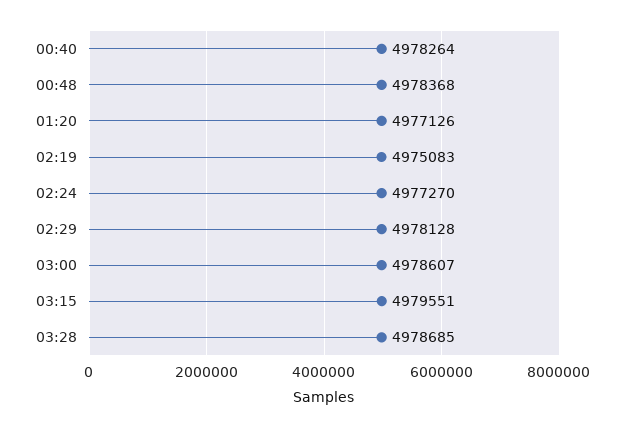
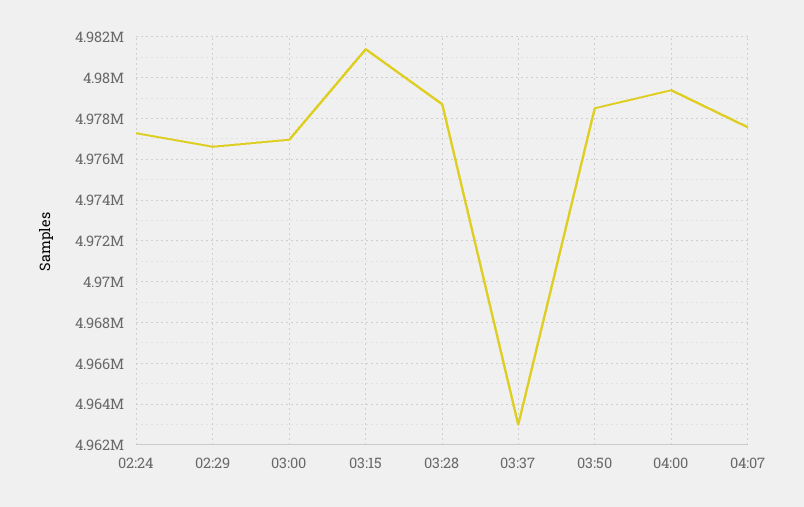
00:40: 4978264 -> none
00:48: 4978368 -> none
01:20: 4977126 -> none
02:19: 4975083 -> none
02:29: 4978128 -> 4976500
03:00: 4978607 -> 4977000
03:15: 4979551 -> 4981500
03:37: none -> 4963000
03:50: none -> 4978500
04:00: none -> 4979500
04:07: none -> 4977500

